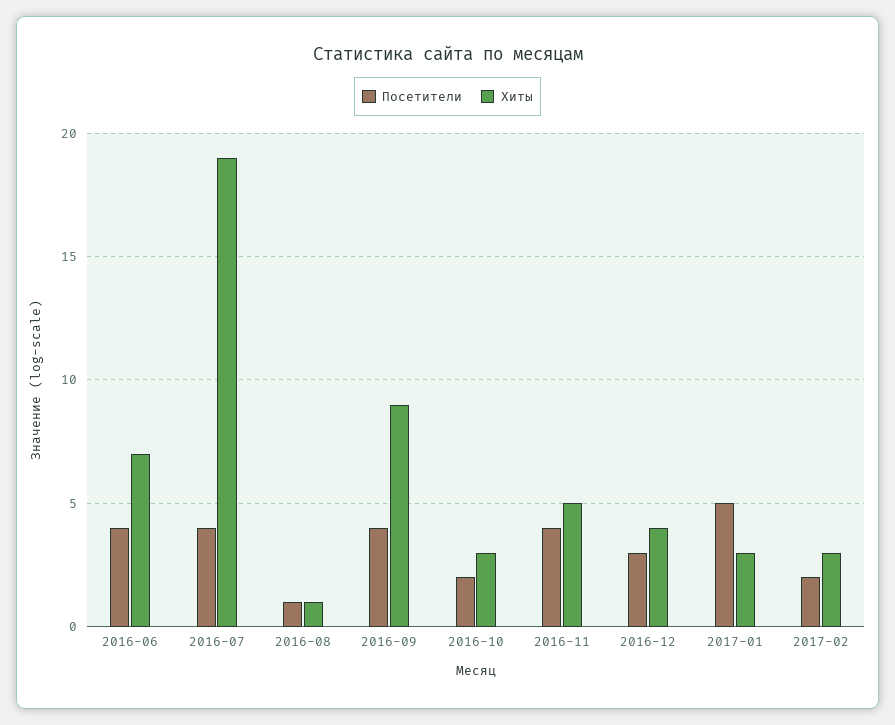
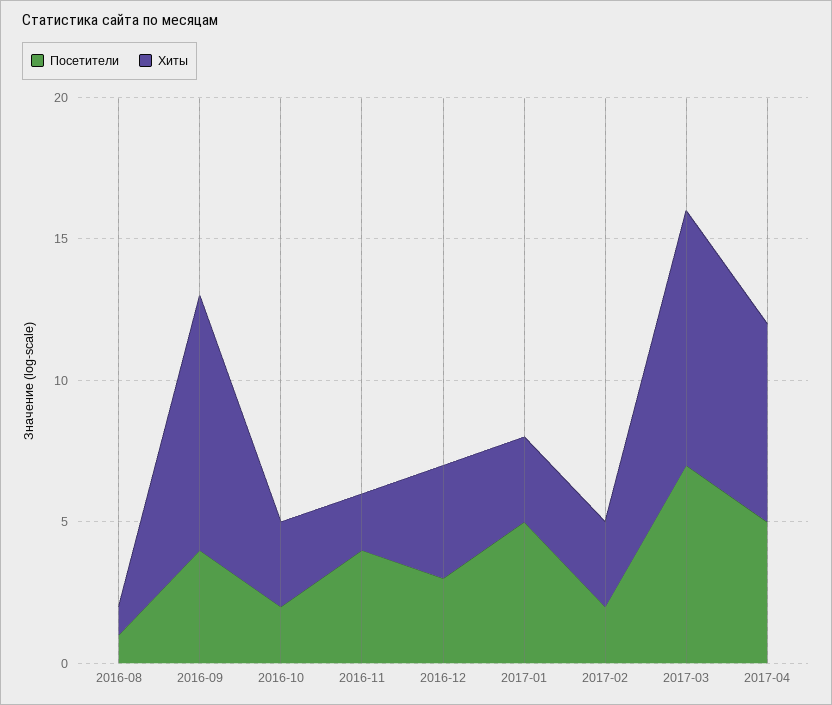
Посетители, 2016-06: 4 -> none
Хиты, 2016-06: 7 -> none
Посетители, 2016-07: 4 -> none
Хиты, 2016-07: 19 -> none
Хиты, 2016-11: 5 -> 2
Посетители, 2017-03: none -> 7
Хиты, 2017-03: none -> 9
Посетители, 2017-04: none -> 5
Хиты, 2017-04: none -> 7

